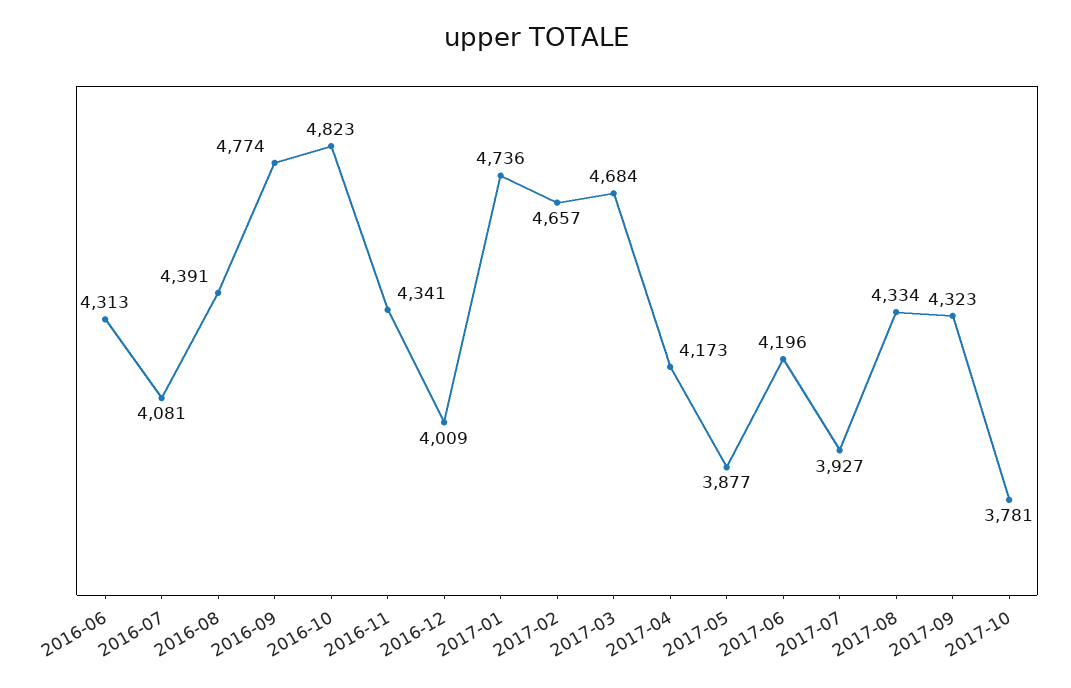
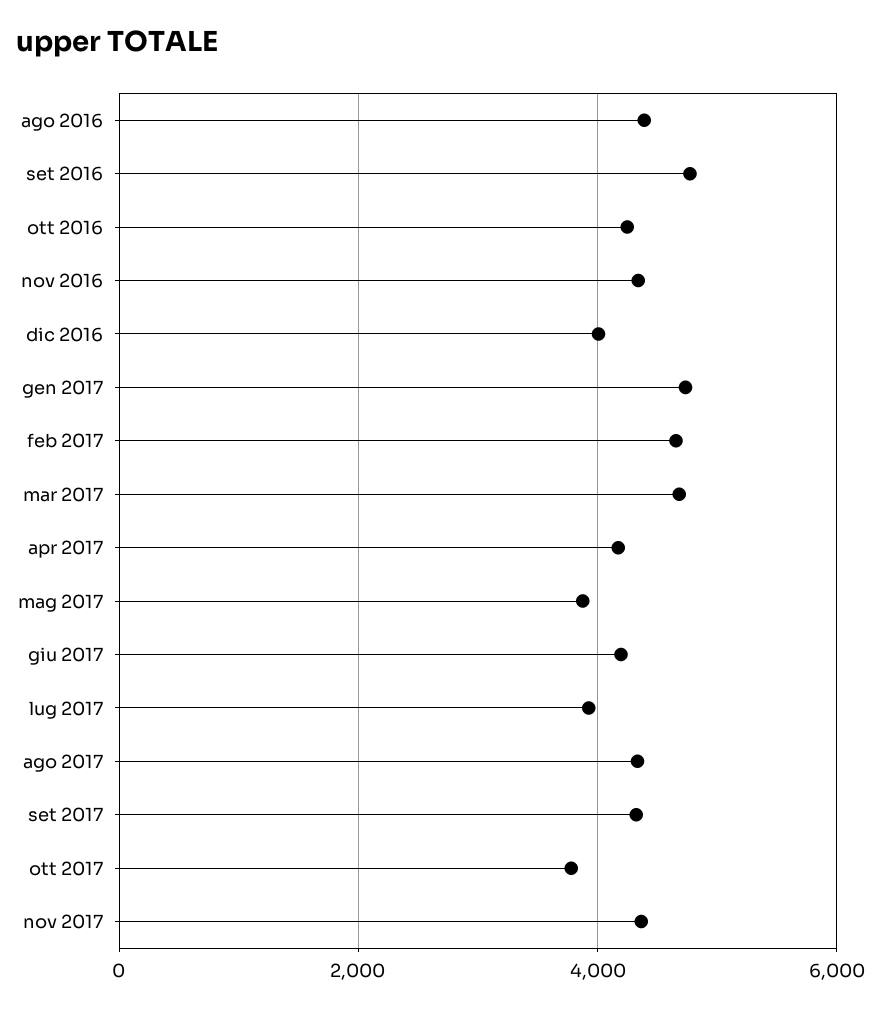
2016-06: 4313 -> none
2016-07: 4081 -> none
2016-10: 4823 -> 4200
nov 2017: none -> 4400

